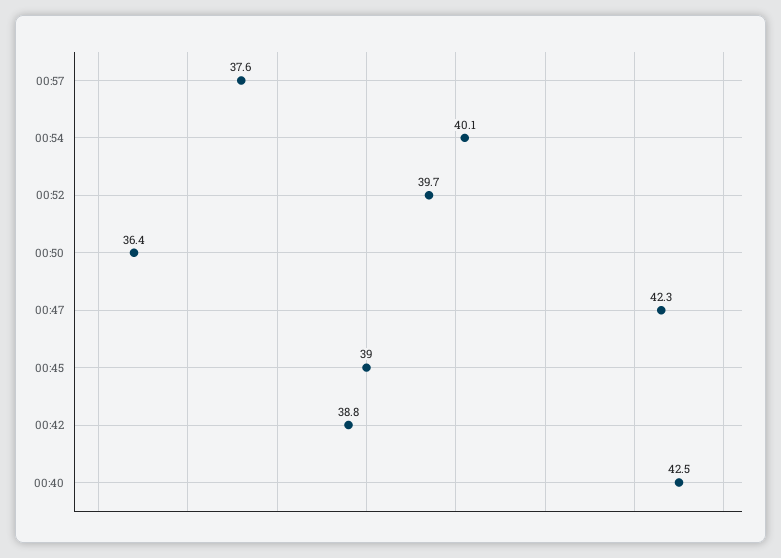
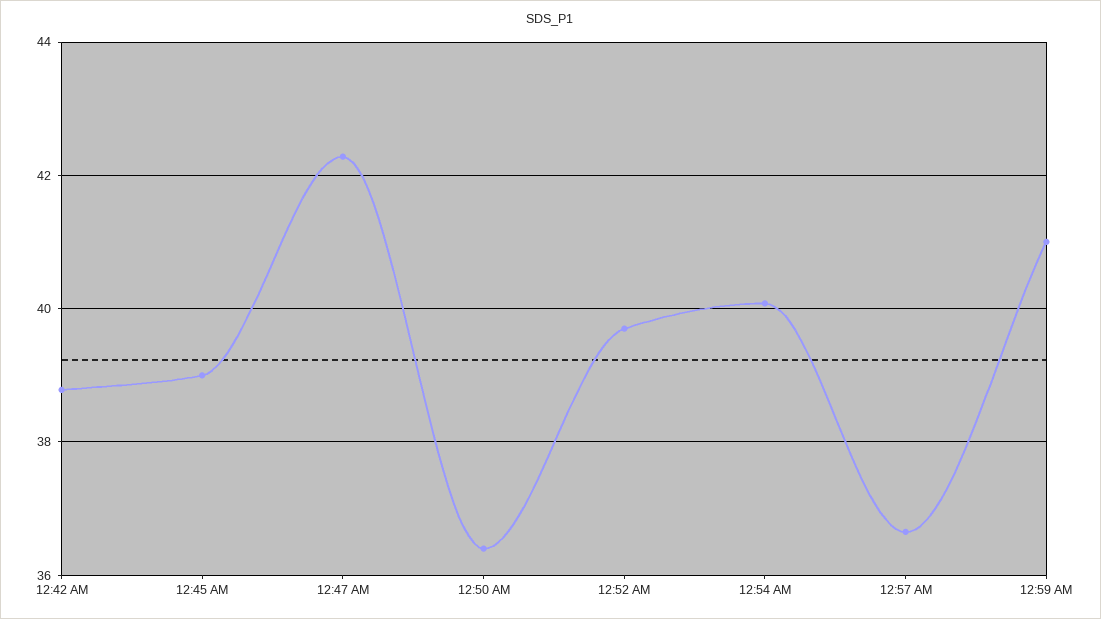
00:57: 37.6 -> 36.6
00:40: 42.5 -> none
12:59 AM: none -> 41

